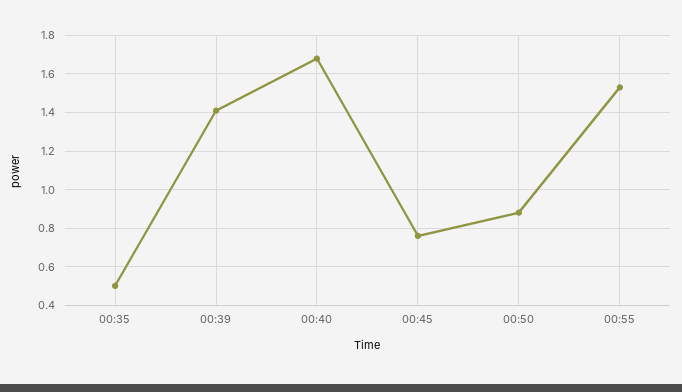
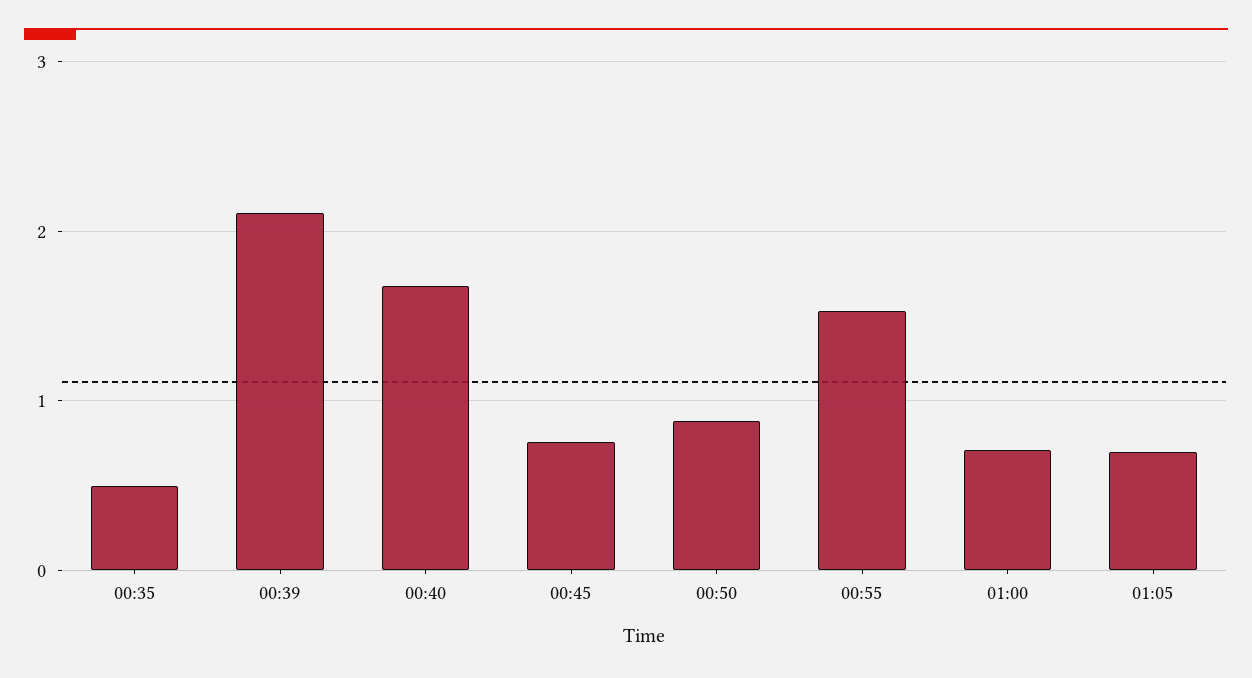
00:39: 1.4 -> 2.1
01:00: none -> 0.7
01:05: none -> 0.7

